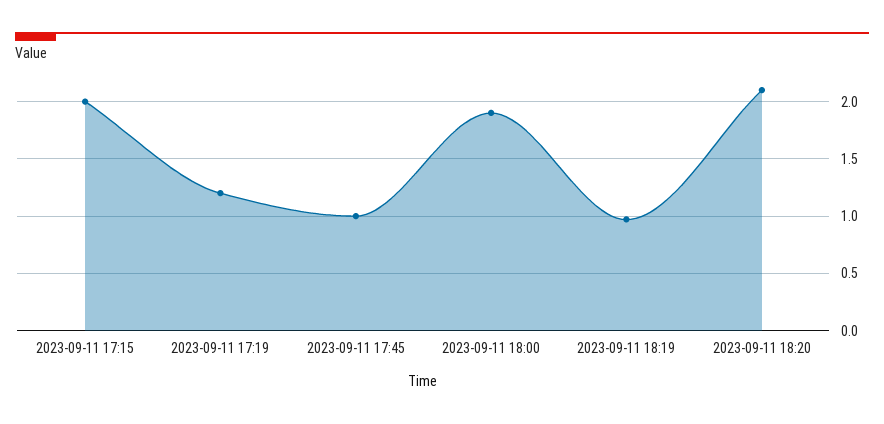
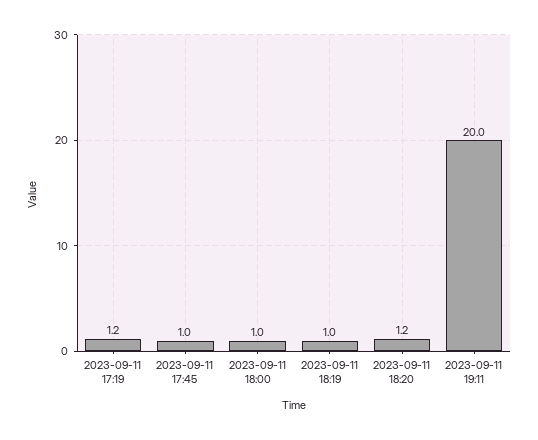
2023-09-11 17:15: 2 -> none
2023-09-11 18:00: 1.9 -> 1
2023-09-11 18:20: 2.1 -> 1.2
2023-09-11 19:11: none -> 20

